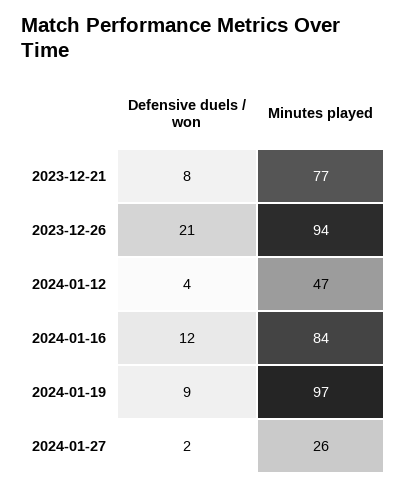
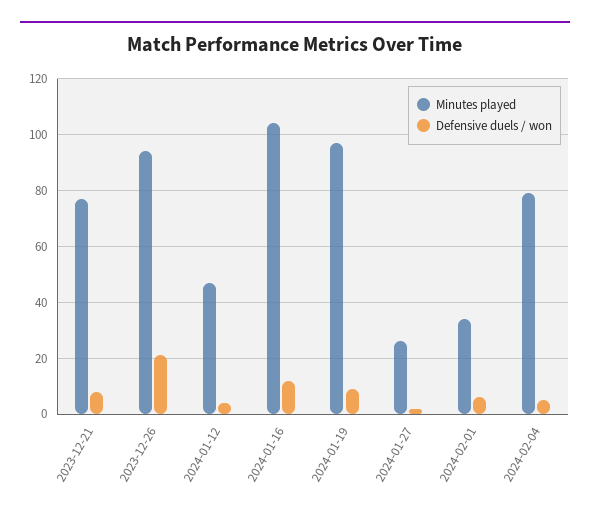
Minutes played, 2024-01-16: 84 -> 105
Minutes played, 2024-02-01: none -> 35
Defensive duels / won, 2024-02-01: none -> 5
Minutes played, 2024-02-04: none -> 80
Defensive duels / won, 2024-02-04: none -> 5

